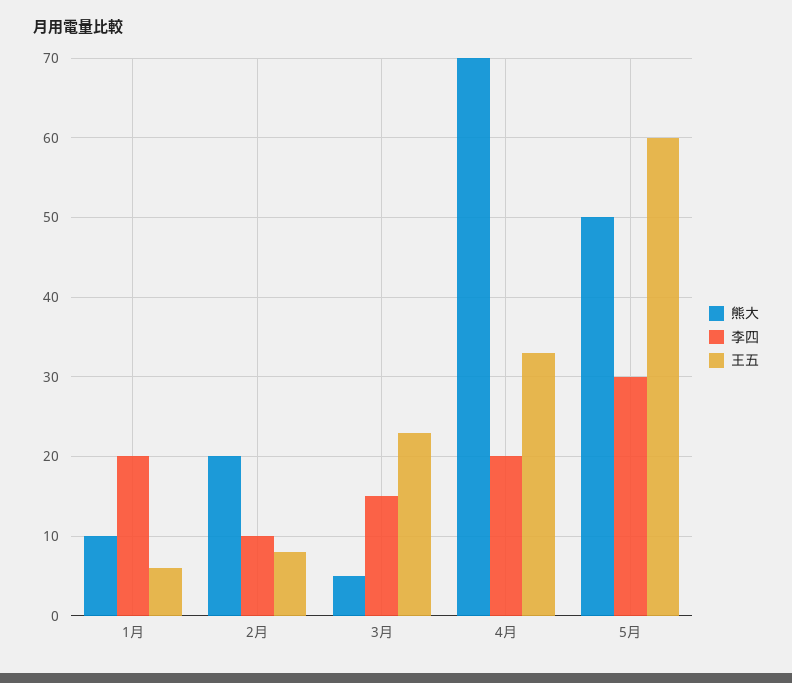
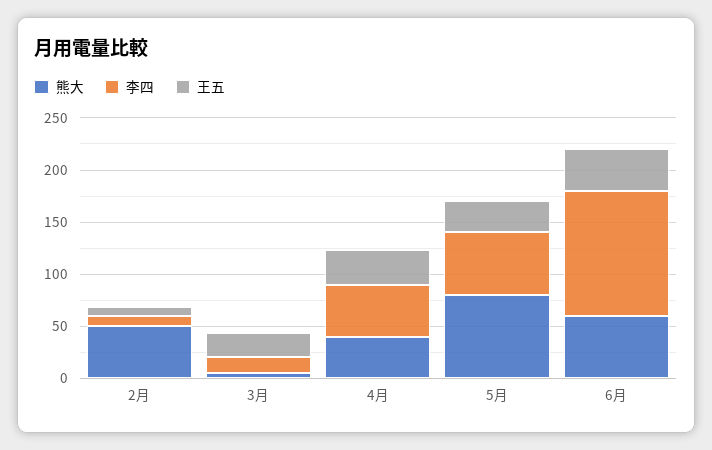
熊大, 1月: 10 -> none
李四, 1月: 20 -> none
王五, 1月: 6 -> none
熊大, 2月: 20 -> 50
熊大, 4月: 70 -> 40
李四, 4月: 20 -> 50
熊大, 5月: 50 -> 80
李四, 5月: 30 -> 60
王五, 5月: 60 -> 30
熊大, 6月: none -> 60
李四, 6月: none -> 120
王五, 6月: none -> 40

